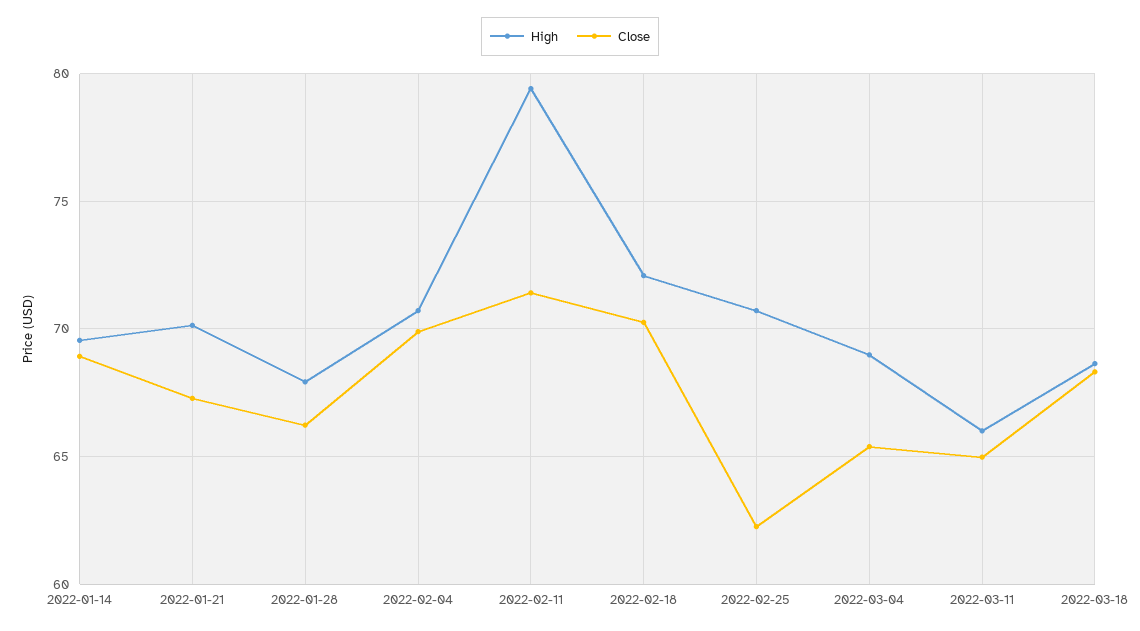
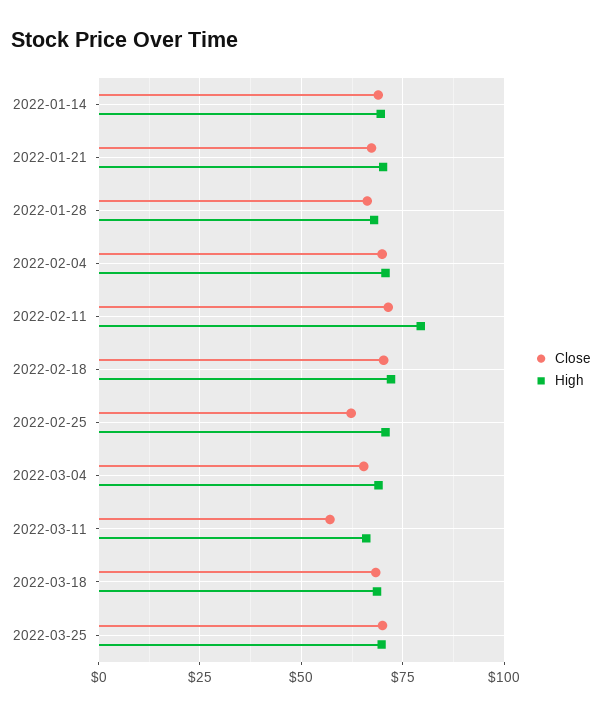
Close, 2022-03-11: 65 -> 57.5
Close, 2022-03-25: none -> 70
High, 2022-03-25: none -> 70

